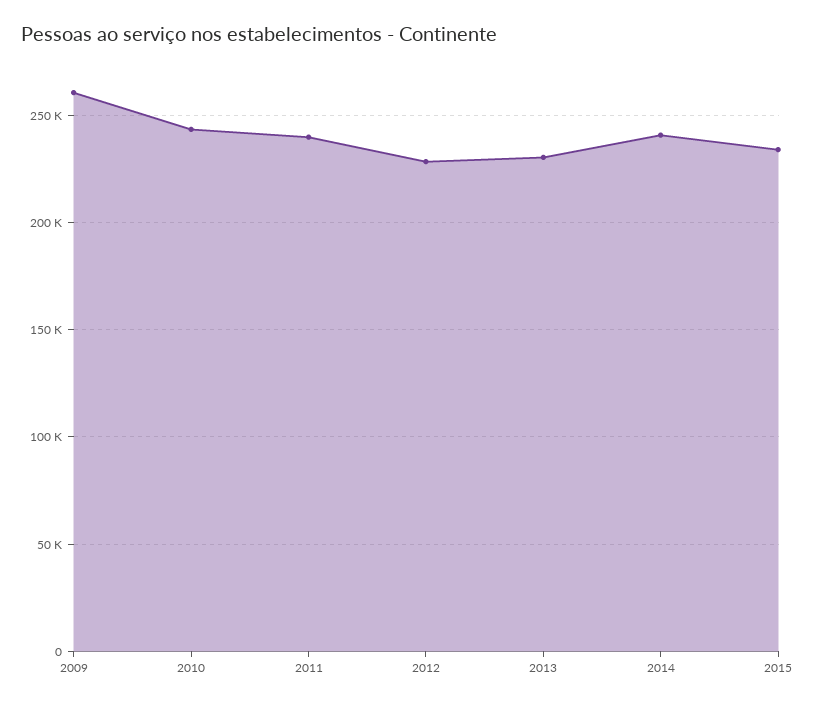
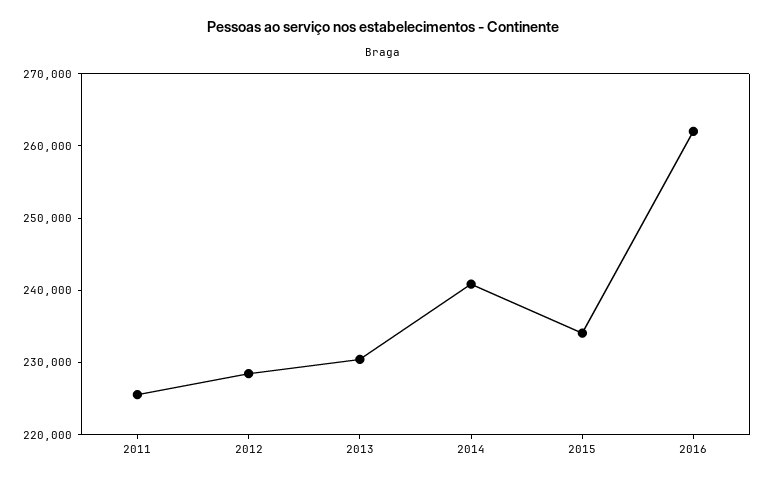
2009: 260000 -> none
2010: 245000 -> none
2011: 240000 -> 226000
2016: none -> 262000

